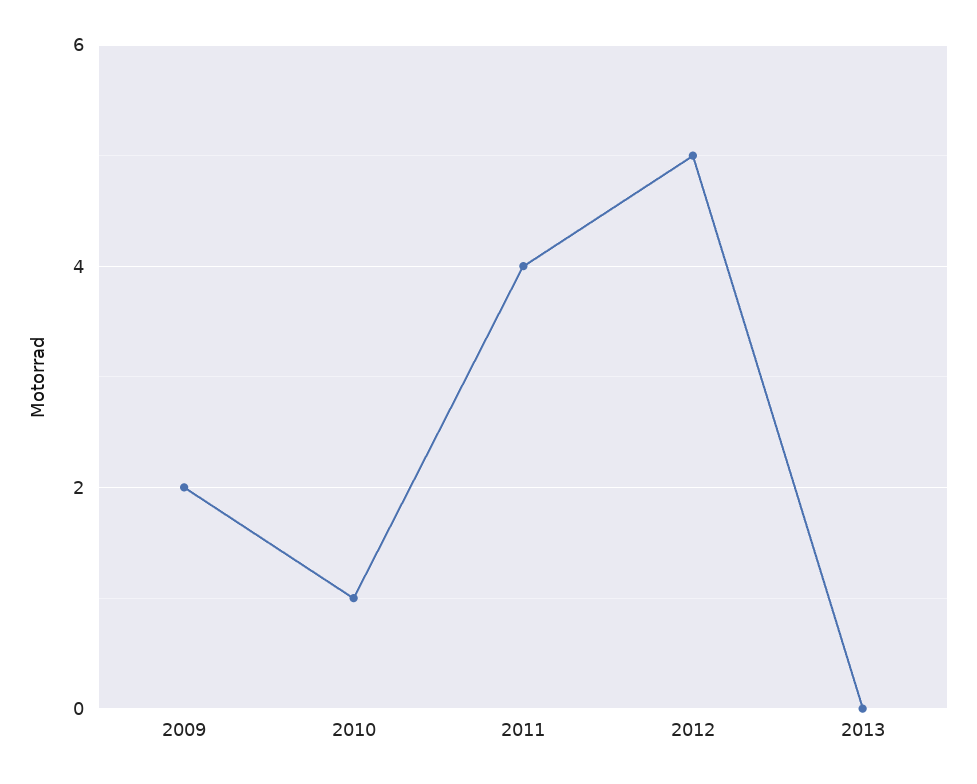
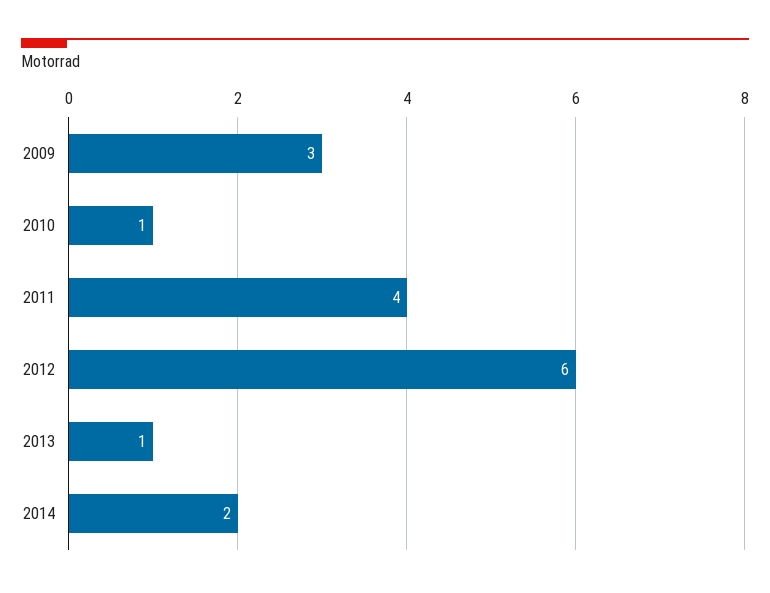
2009: 2 -> 3
2012: 5 -> 6
2013: 0 -> 1
2014: none -> 2

